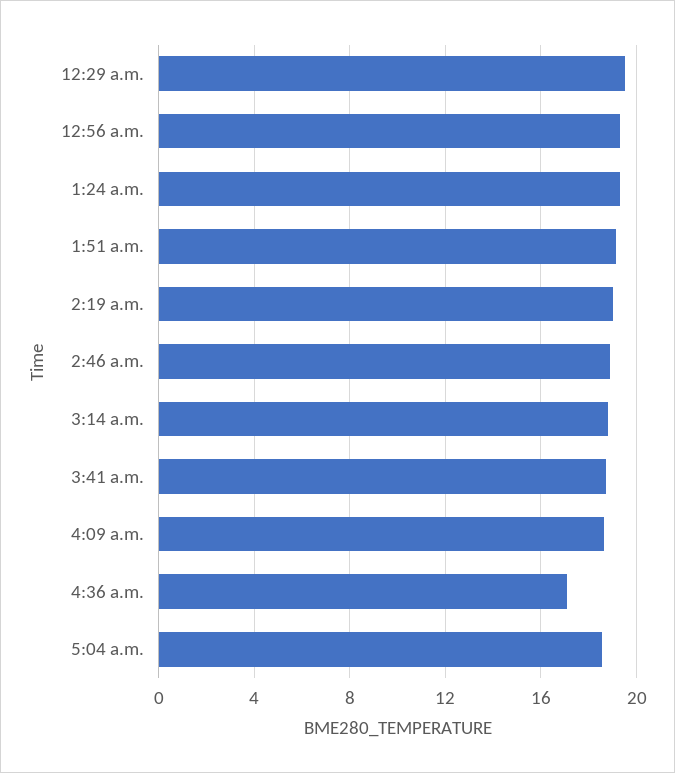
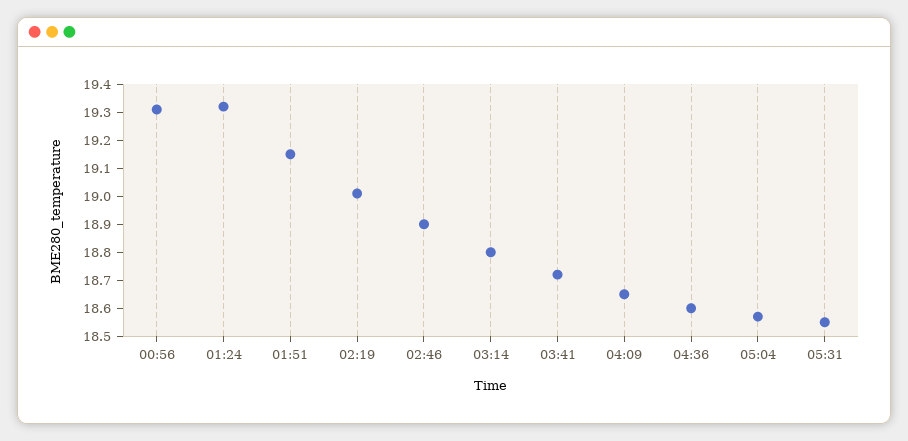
12:29 a.m.: 19.5 -> none
4:36 a.m.: 17 -> 18.6
05:31: none -> 18.55

